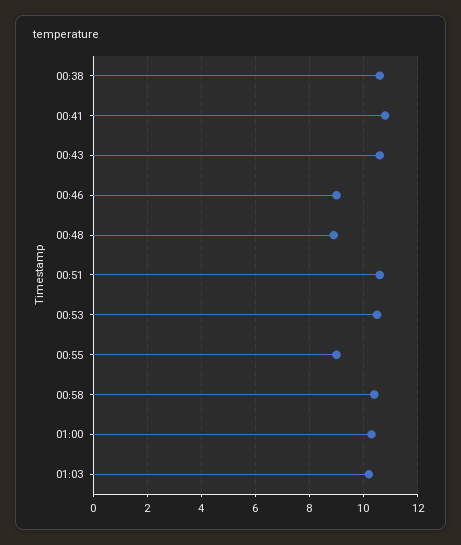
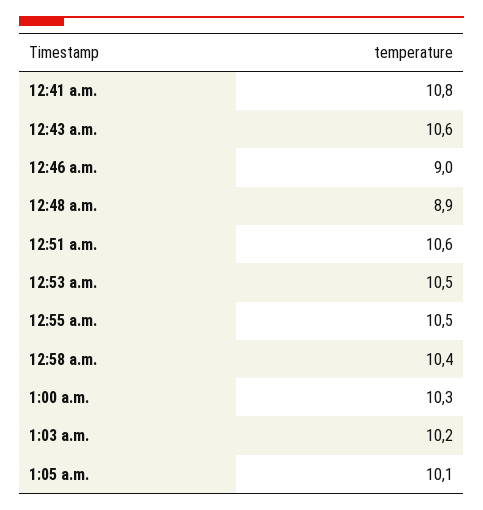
00:38: 10.5 -> none
00:55: 9 -> 10.5
1:05 a.m.: none -> 10.1

